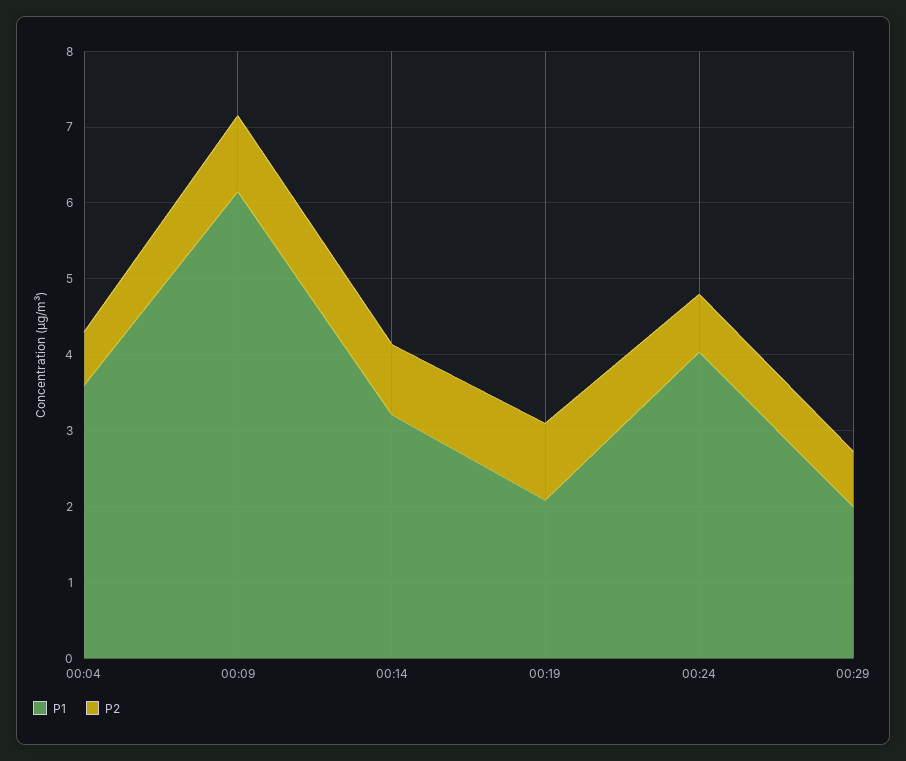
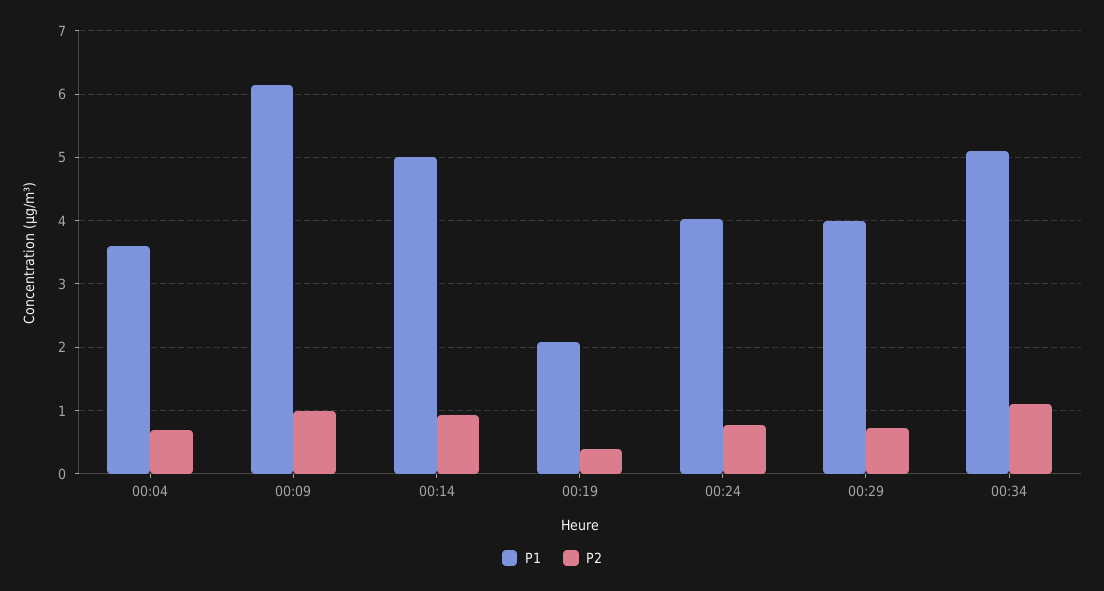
P1, 00:14: 3.2 -> 5
P2, 00:19: 1 -> 0.4
P1, 00:29: 2 -> 4
P1, 00:34: none -> 5.1
P2, 00:34: none -> 1.1

